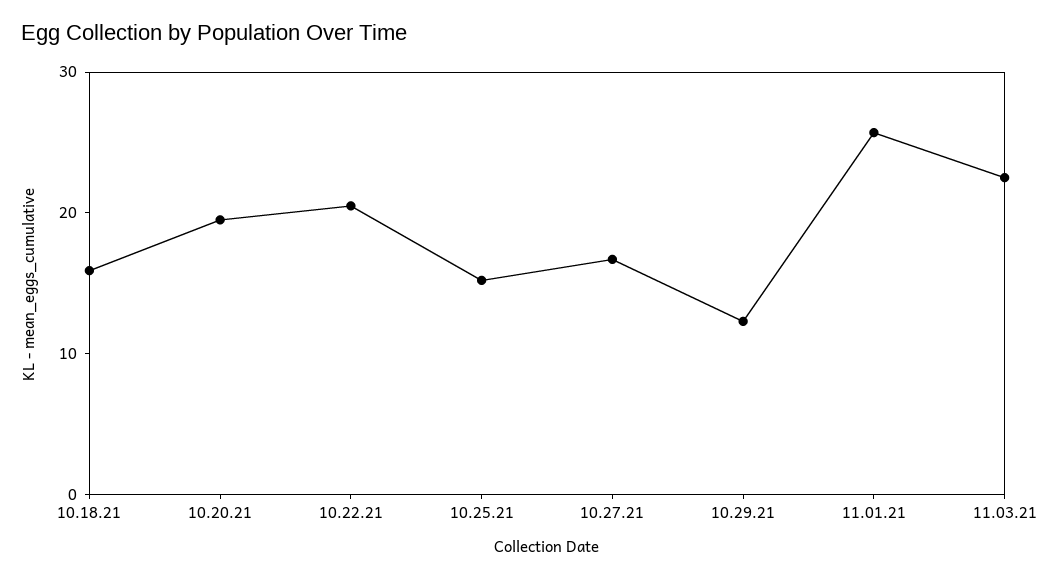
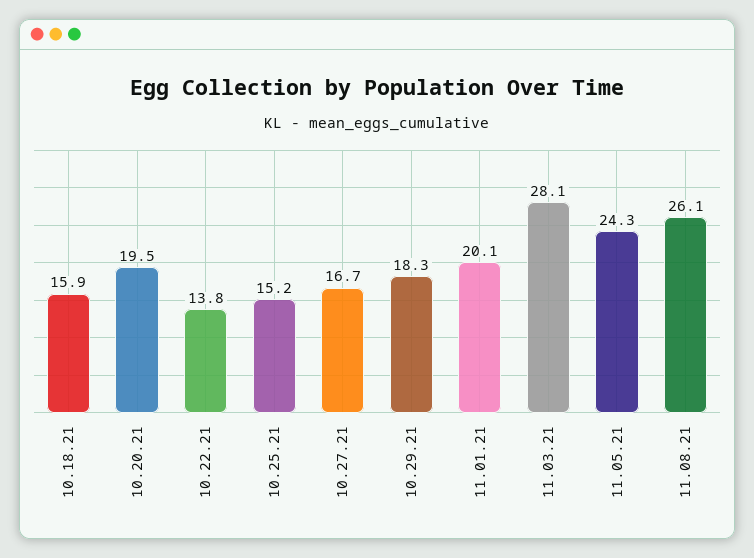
10.22.21: 20 -> 13.8
10.29.21: 12 -> 18.3
11.01.21: 26 -> 20.1
11.03.21: 22 -> 28.1
11.05.21: none -> 24.3
11.08.21: none -> 26.1

